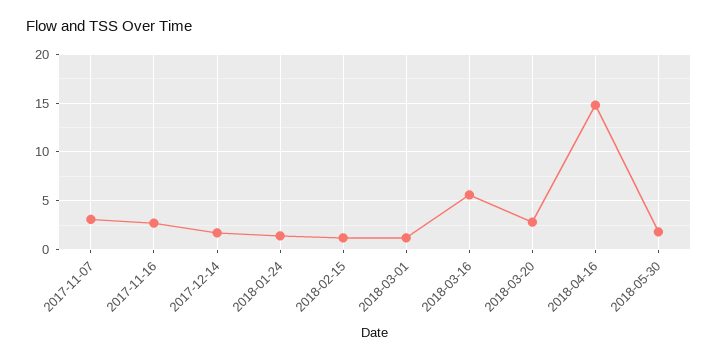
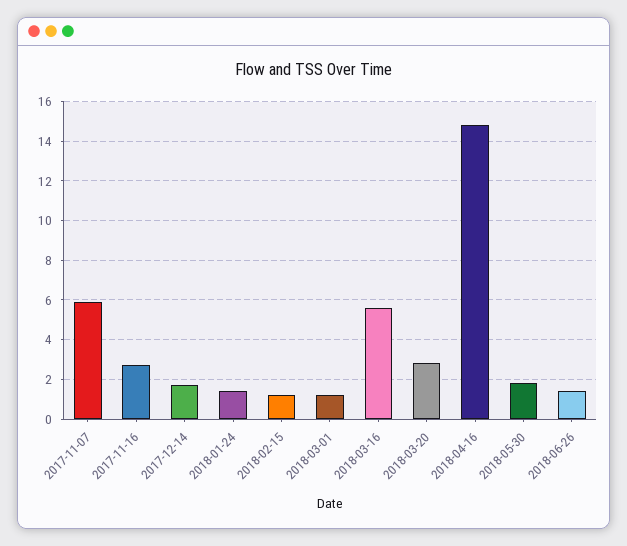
2017-11-07: 3 -> 6
2018-06-26: none -> 1.5

